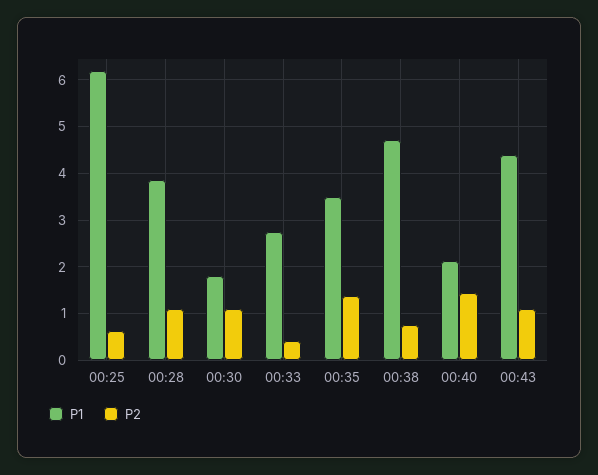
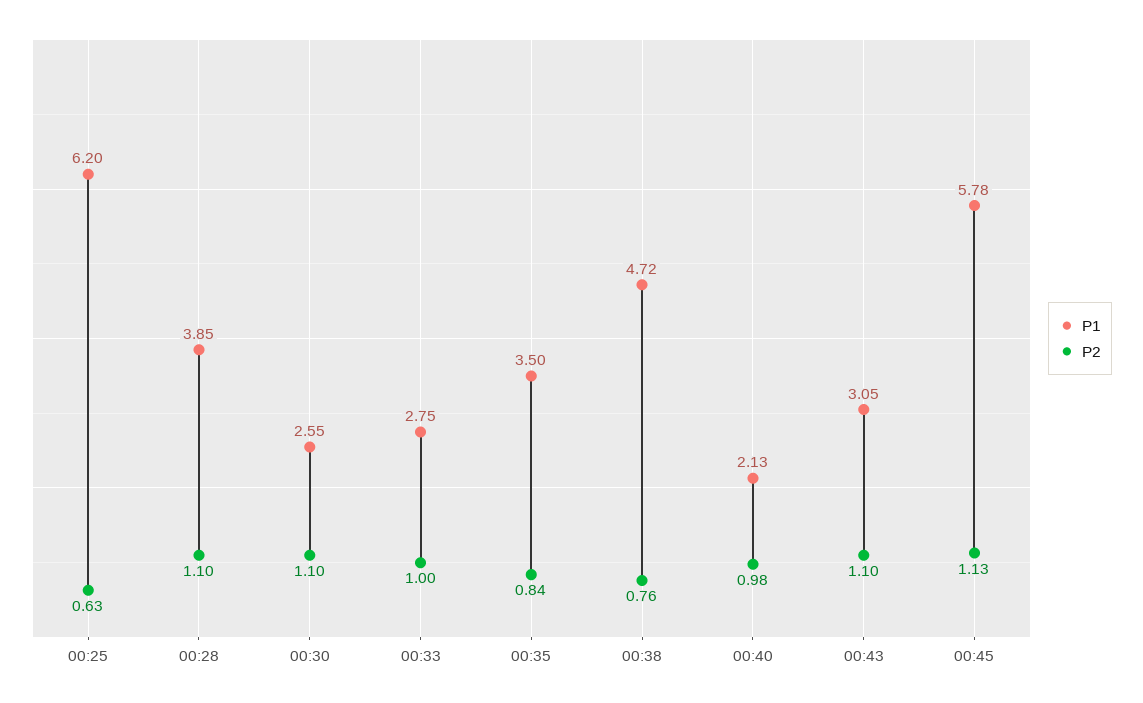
P1, 00:30: 1.8 -> 2.55
P2, 00:33: 0.4 -> 1
P2, 00:35: 1.4 -> 0.84
P2, 00:40: 1.4 -> 0.98
P1, 00:43: 4.4 -> 3.05
P1, 00:45: none -> 5.78
P2, 00:45: none -> 1.13

